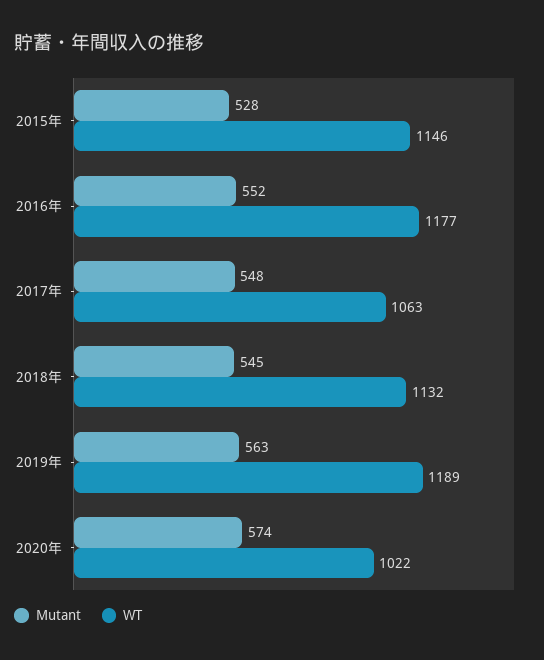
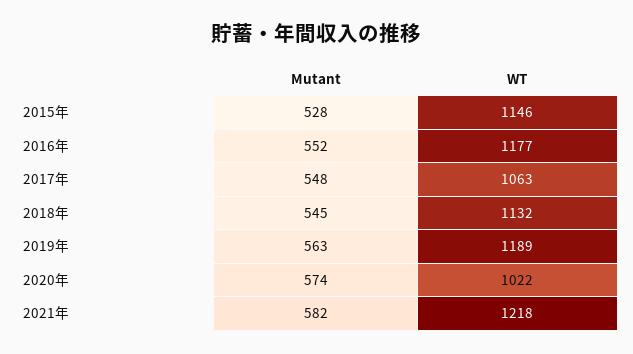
Mutant, 2021年: none -> 582
WT, 2021年: none -> 1218

